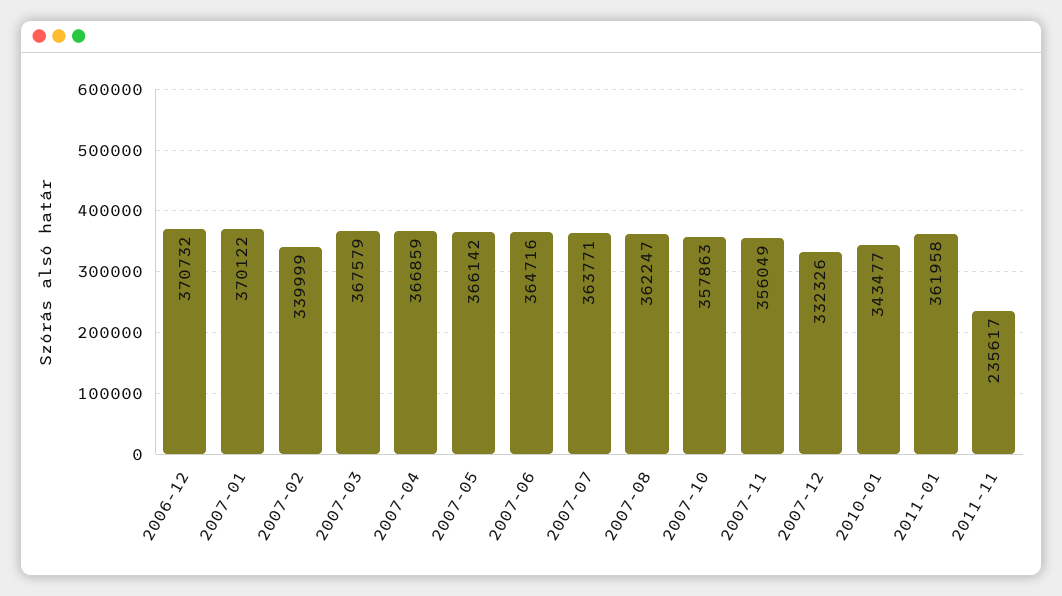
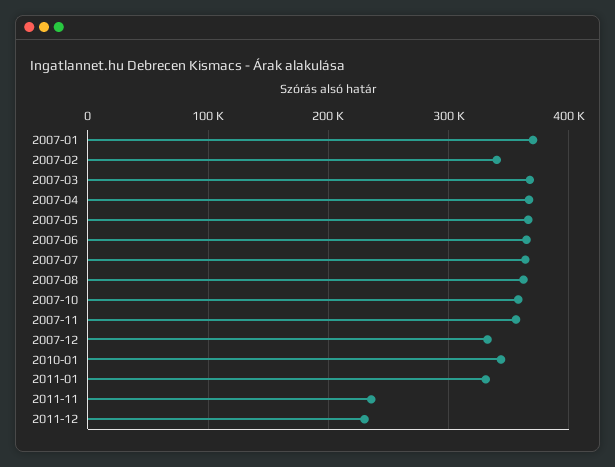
2006-12: 370732 -> none
2011-01: 361958 -> 330000
2011-12: none -> 230000

